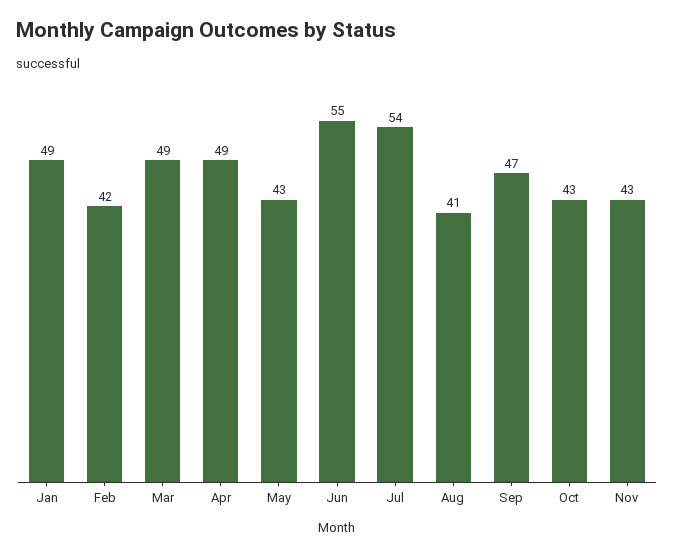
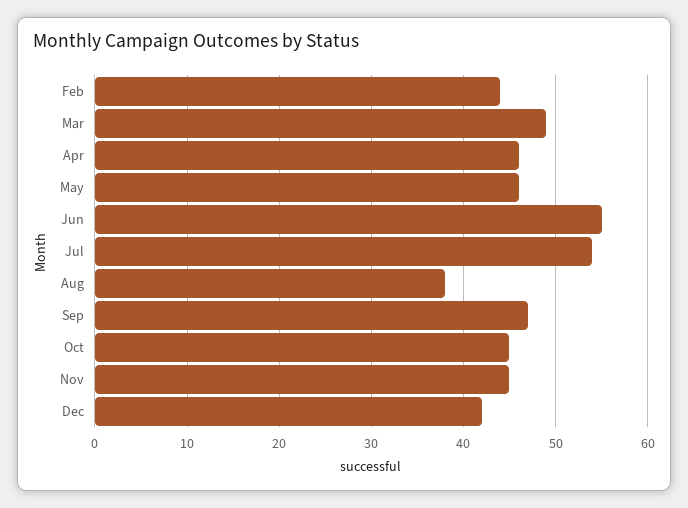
Jan: 49 -> none
Feb: 42 -> 44
Apr: 49 -> 46
May: 43 -> 46
Aug: 41 -> 38
Oct: 43 -> 45
Nov: 43 -> 45
Dec: none -> 42

